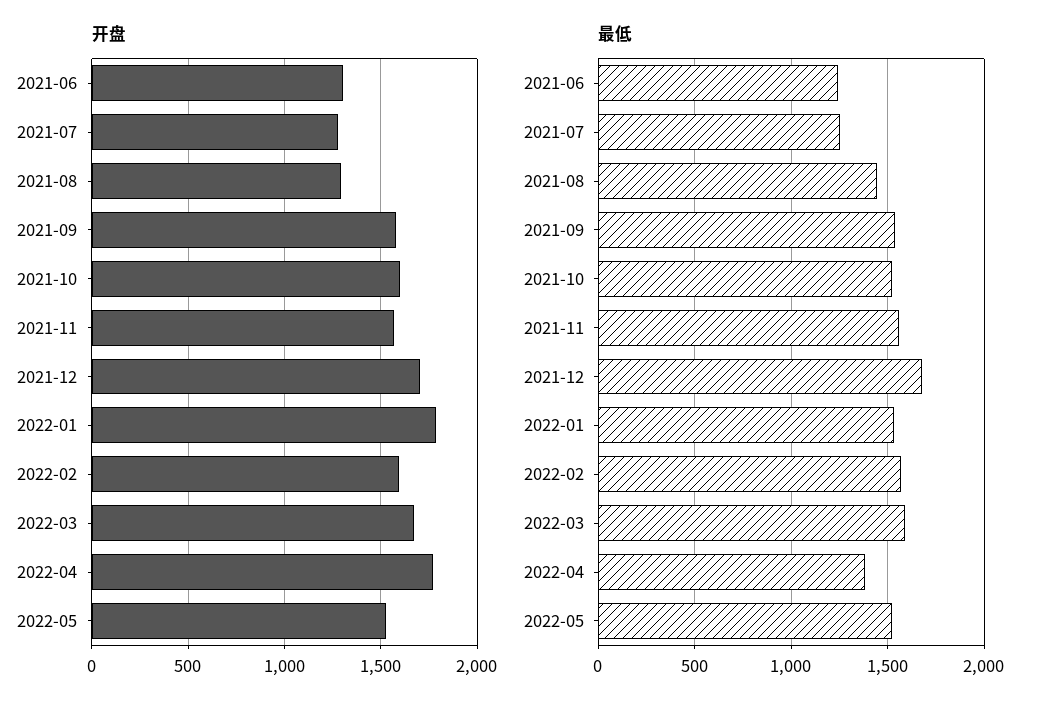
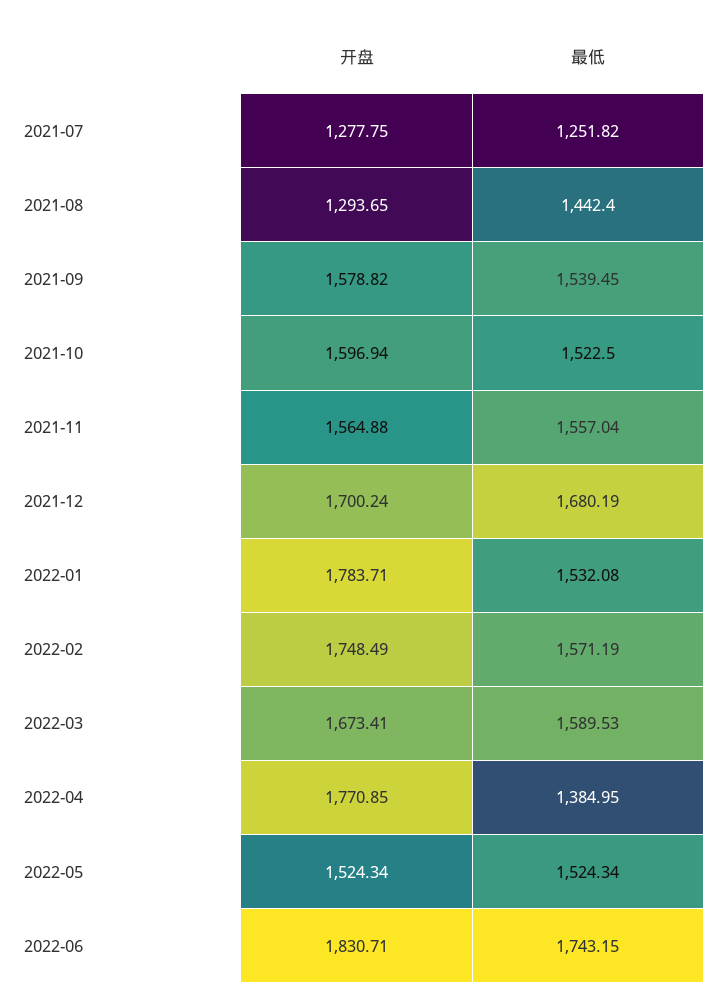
开盘, 2021-06: 1300 -> none
开盘, 2022-02: 1600 -> 1748.49
最低, 2021-06: 1250 -> none
开盘, 2022-06: none -> 1830.71
最低, 2022-06: none -> 1743.15

